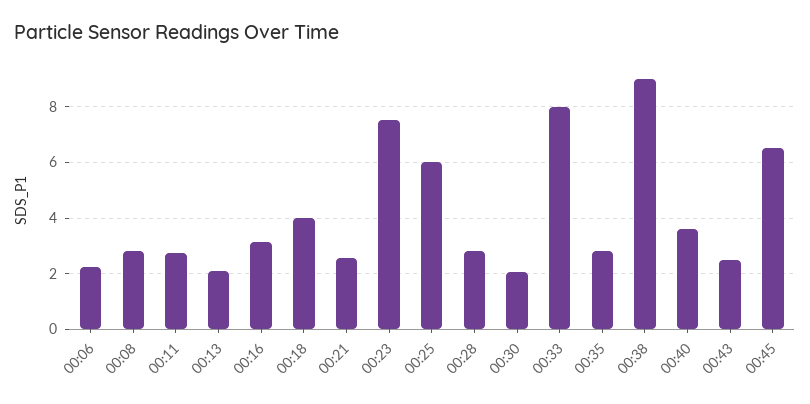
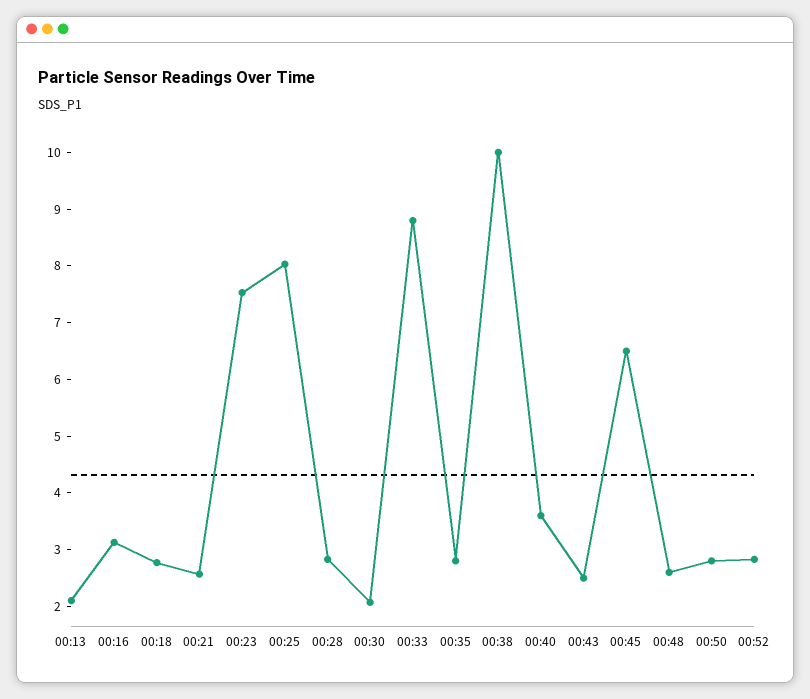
00:06: 2.25 -> none
00:08: 2.75 -> none
00:11: 2.75 -> none
00:18: 4 -> 2.8
00:25: 6 -> 8
00:33: 8 -> 8.8
00:38: 9 -> 10
00:48: none -> 2.6
00:50: none -> 2.8
00:52: none -> 2.8

